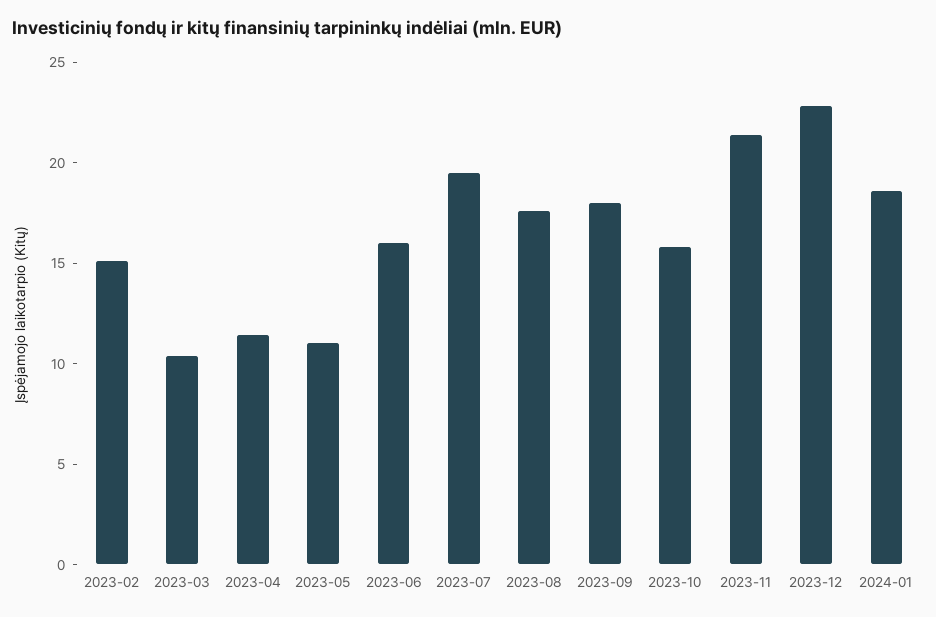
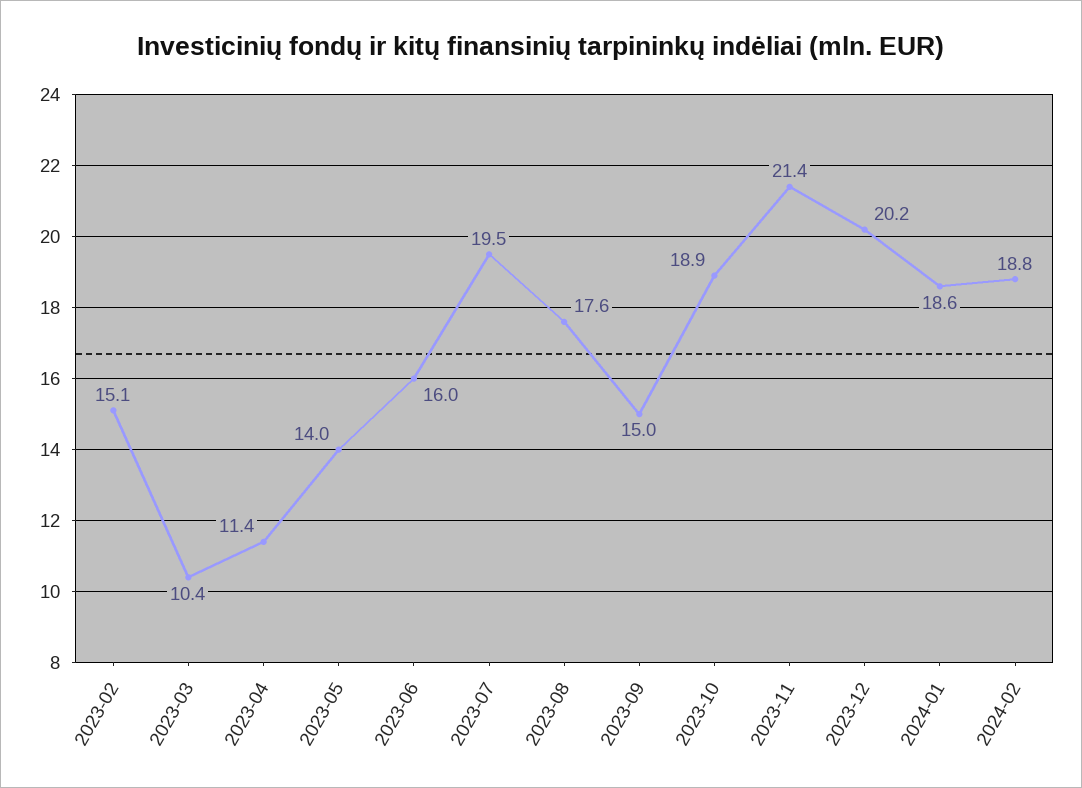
2023-05: 11 -> 14
2023-09: 18 -> 15
2023-10: 16 -> 18.9
2023-12: 23 -> 20.2
2024-02: none -> 18.8

